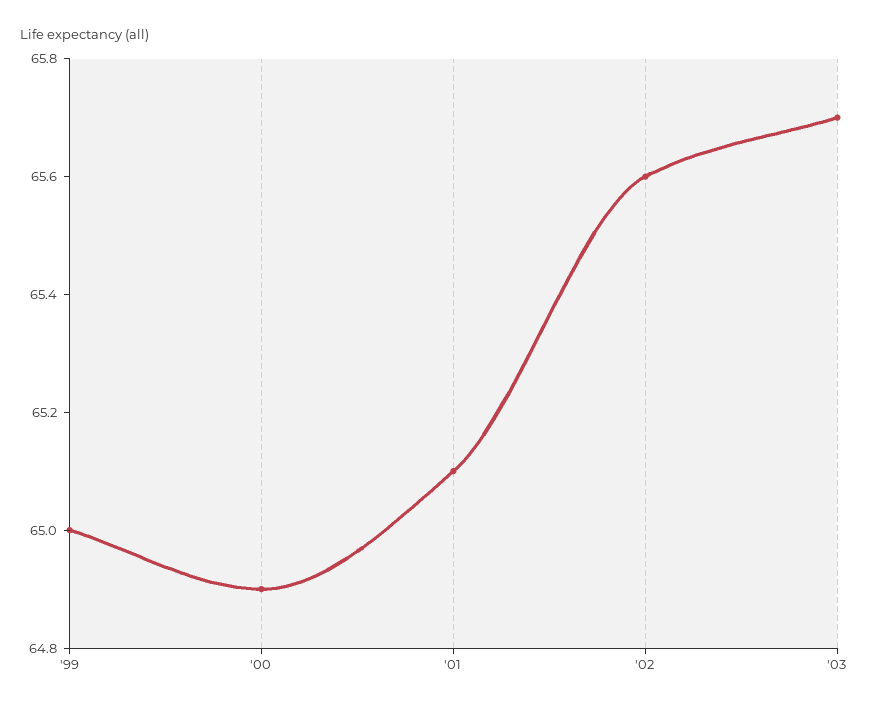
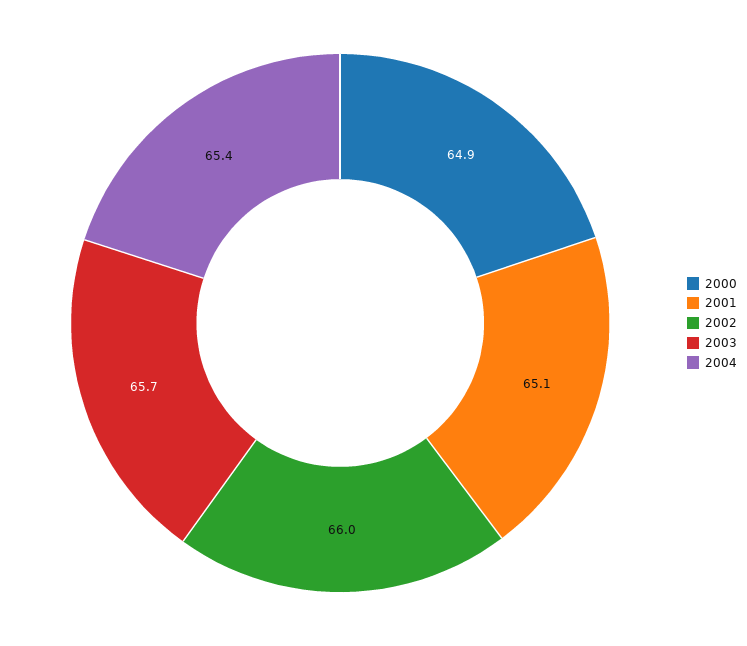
'99: 65 -> none
'02: 65.6 -> 66
2004: none -> 65.4

